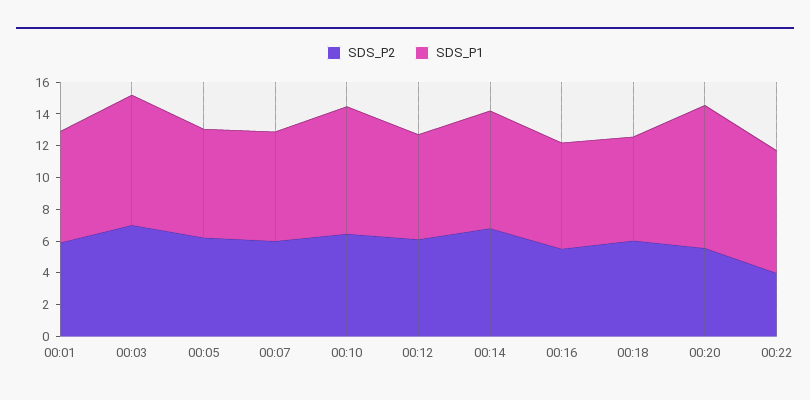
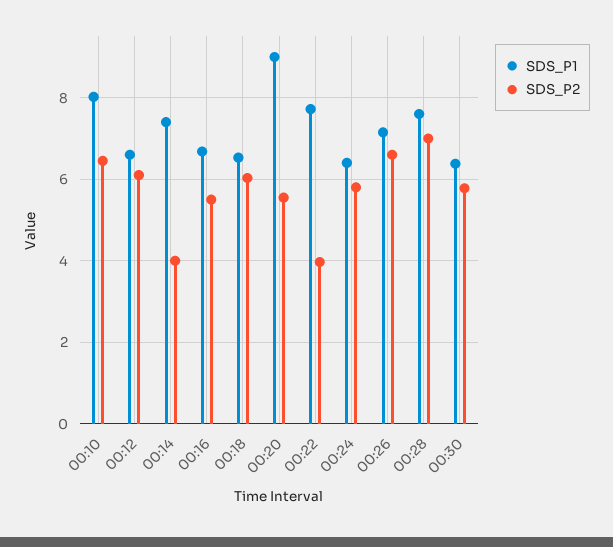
SDS_P2, 00:01: 6 -> none
SDS_P1, 00:01: 7 -> none
SDS_P2, 00:03: 7 -> none
SDS_P1, 00:03: 8 -> none
SDS_P2, 00:05: 6 -> none
SDS_P1, 00:05: 7 -> none
SDS_P2, 00:07: 6 -> none
SDS_P1, 00:07: 7 -> none
SDS_P2, 00:14: 7 -> 4
SDS_P1, 00:24: none -> 6.4
SDS_P2, 00:24: none -> 5.8
SDS_P1, 00:26: none -> 7.2
SDS_P2, 00:26: none -> 6.6
SDS_P1, 00:28: none -> 7.6
SDS_P2, 00:28: none -> 7
SDS_P1, 00:30: none -> 6.4
SDS_P2, 00:30: none -> 5.8

